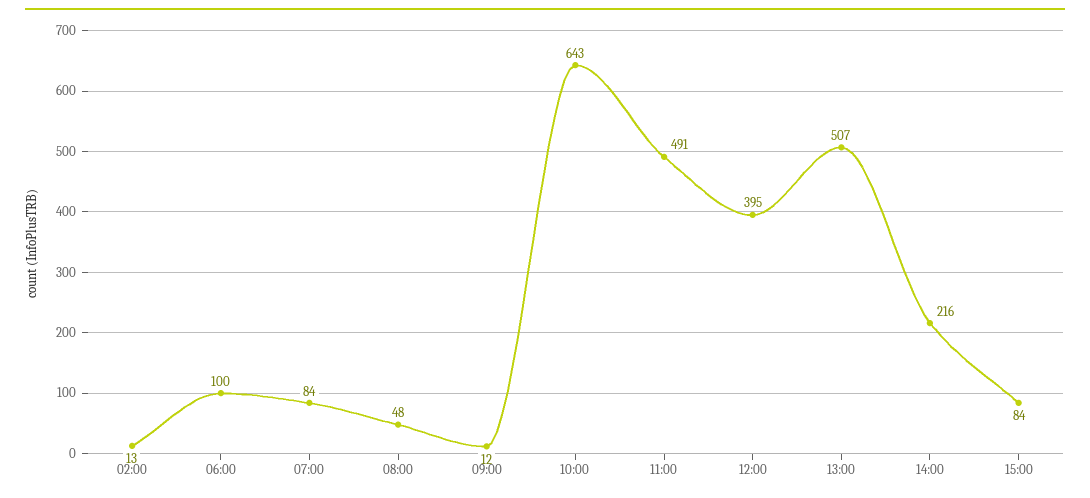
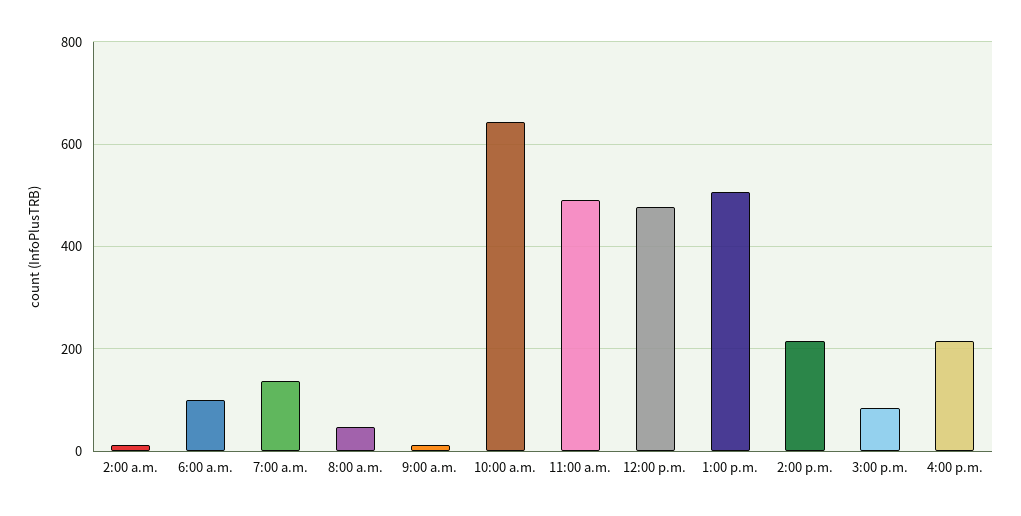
07:00: 84 -> 140
12:00: 395 -> 480
4:00 p.m.: none -> 220

